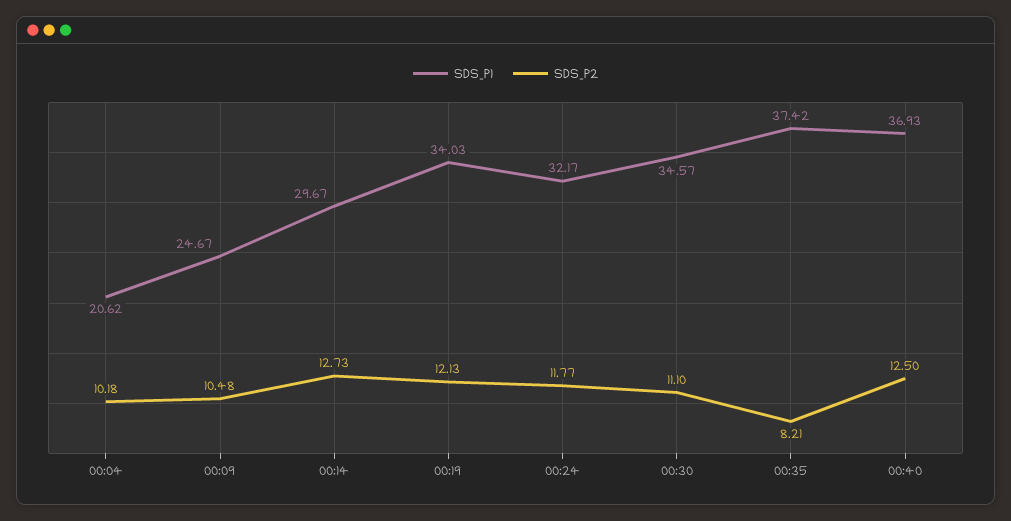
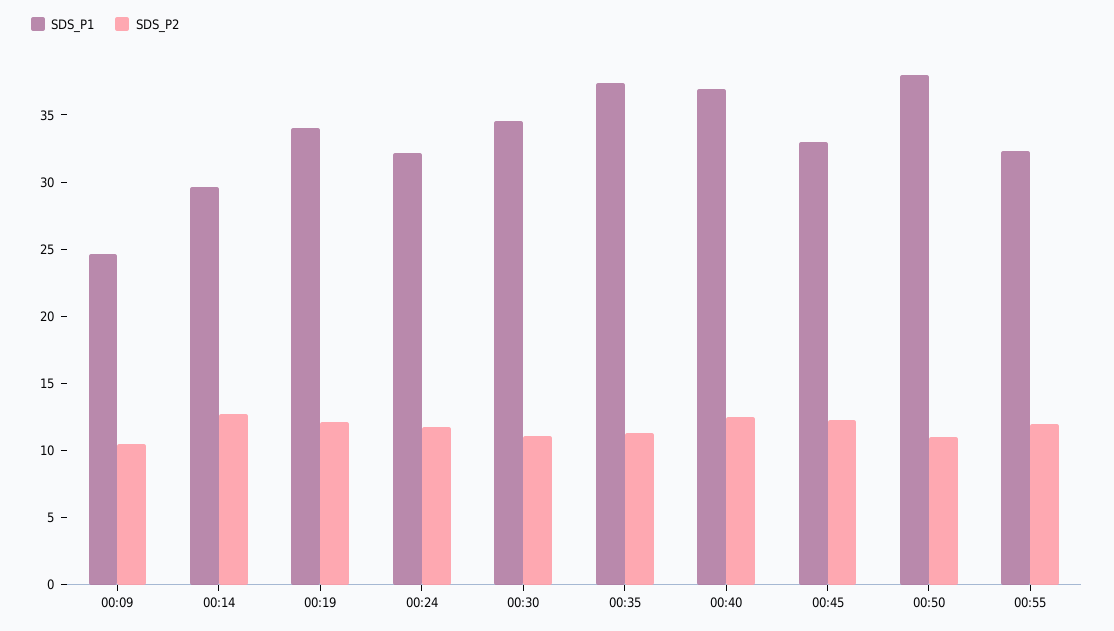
SDS_P1, 00:04: 20.62 -> none
SDS_P2, 00:04: 10.18 -> none
SDS_P2, 00:35: 8.21 -> 11
SDS_P1, 00:45: none -> 33
SDS_P2, 00:45: none -> 12
SDS_P1, 00:50: none -> 38
SDS_P2, 00:50: none -> 11
SDS_P1, 00:55: none -> 32
SDS_P2, 00:55: none -> 12

